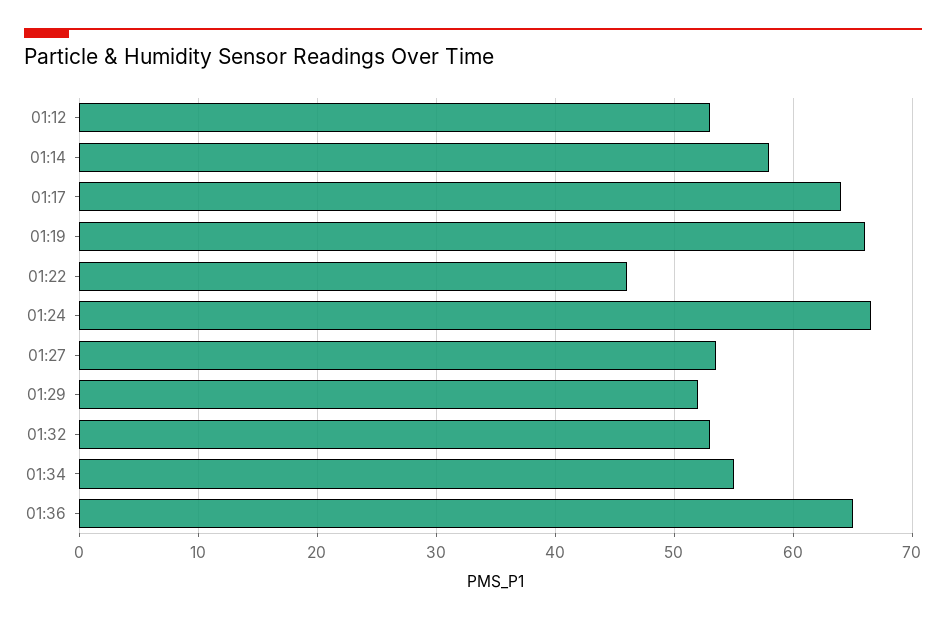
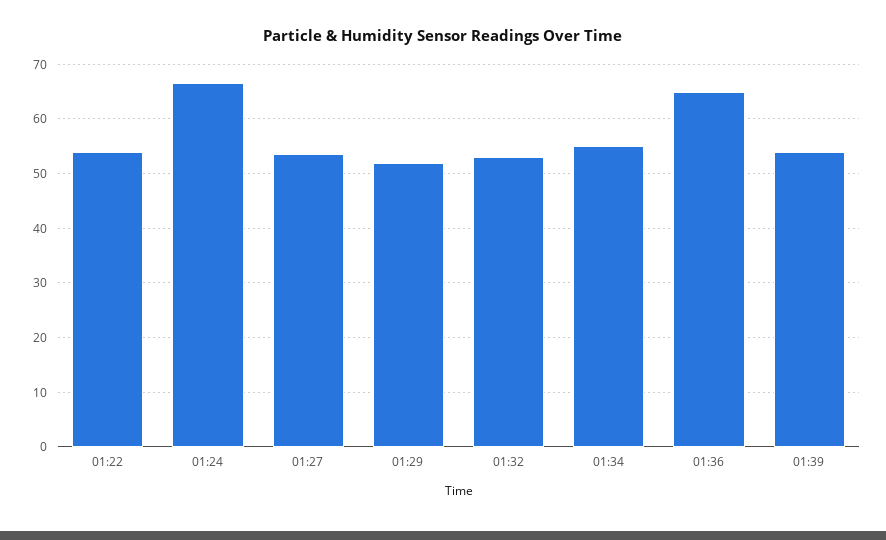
01:12: 53 -> none
01:14: 58 -> none
01:17: 64 -> none
01:19: 66 -> none
01:22: 46 -> 54
01:39: none -> 54

